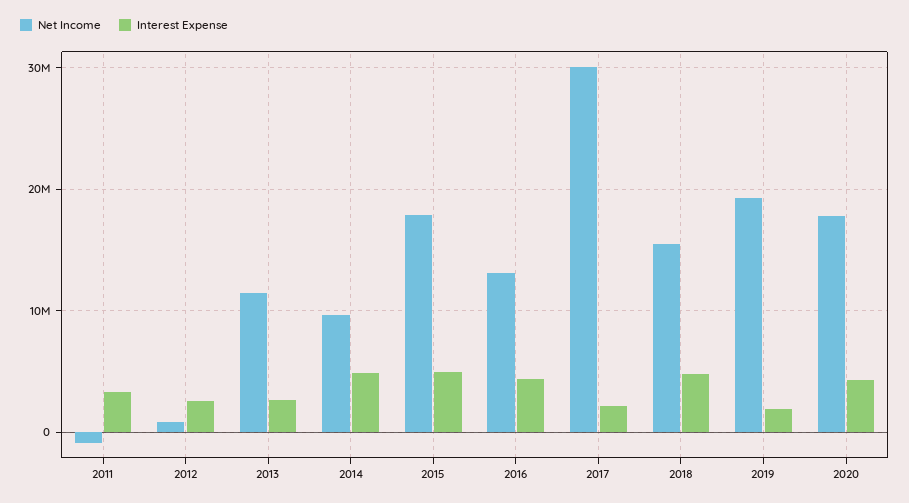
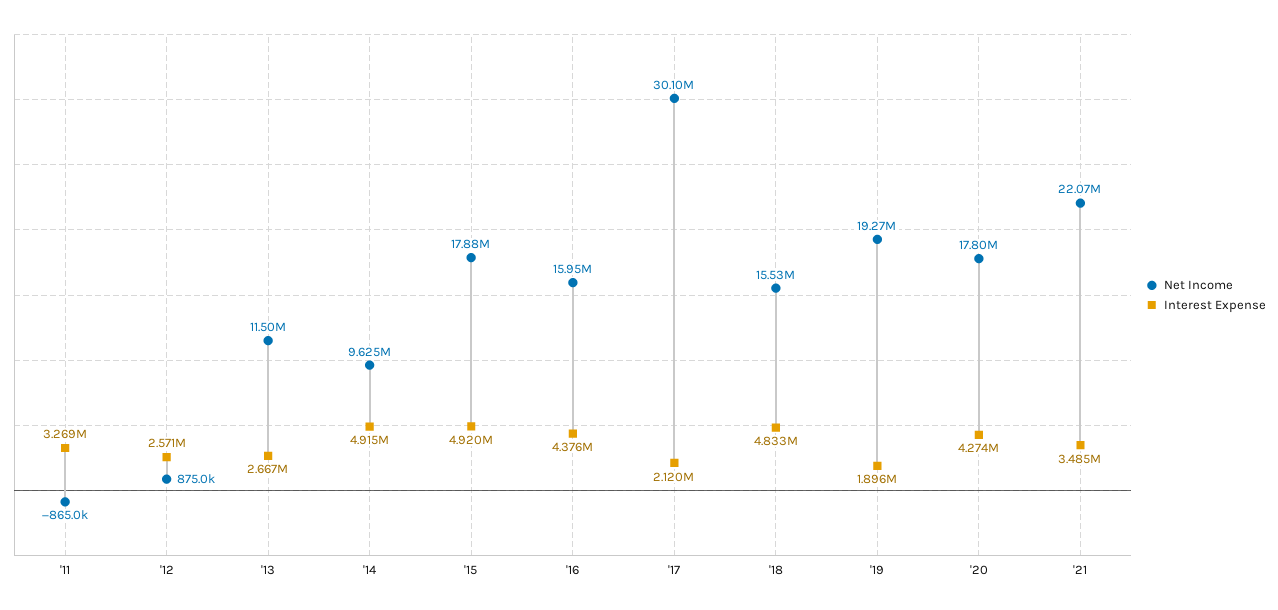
Net Income, 2016: 13000000 -> 15950000
Net Income, '21: none -> 22070000
Interest Expense, '21: none -> 3485000

